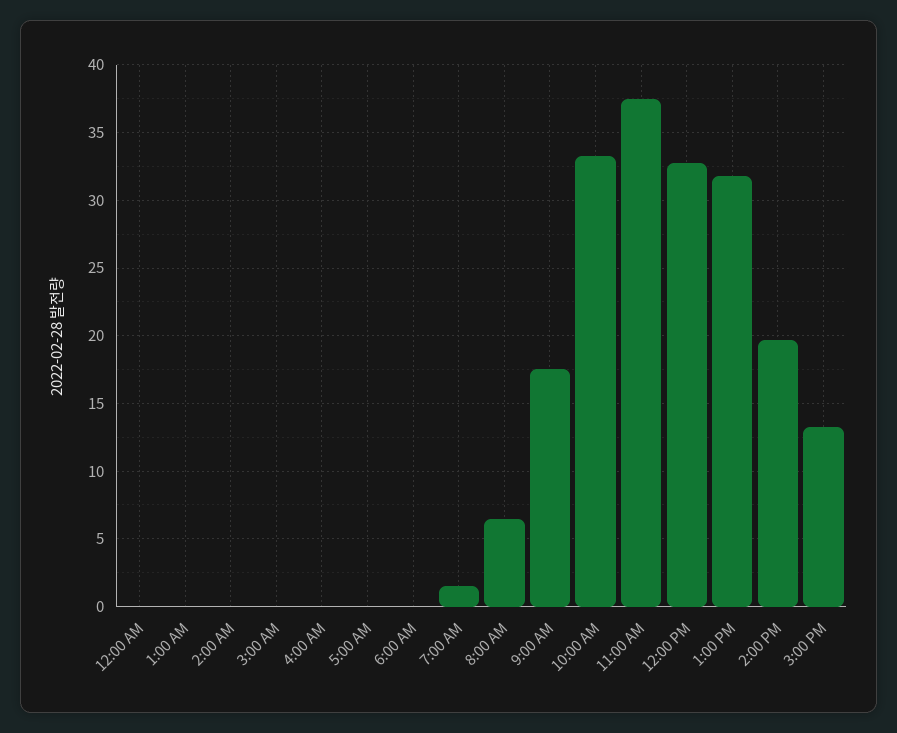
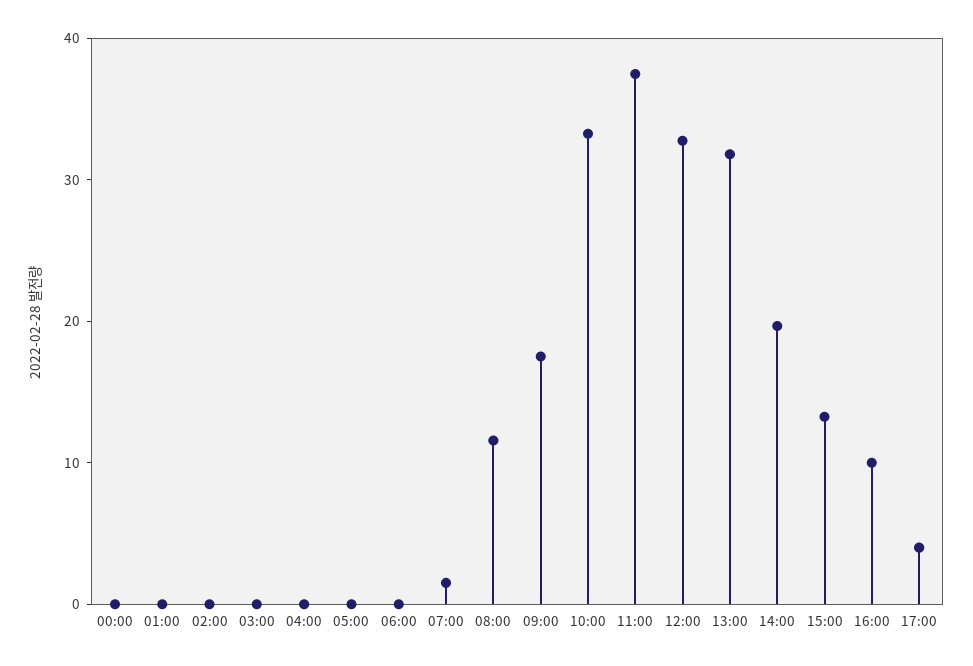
8:00 AM: 6.5 -> 12
16:00: none -> 10
17:00: none -> 4

